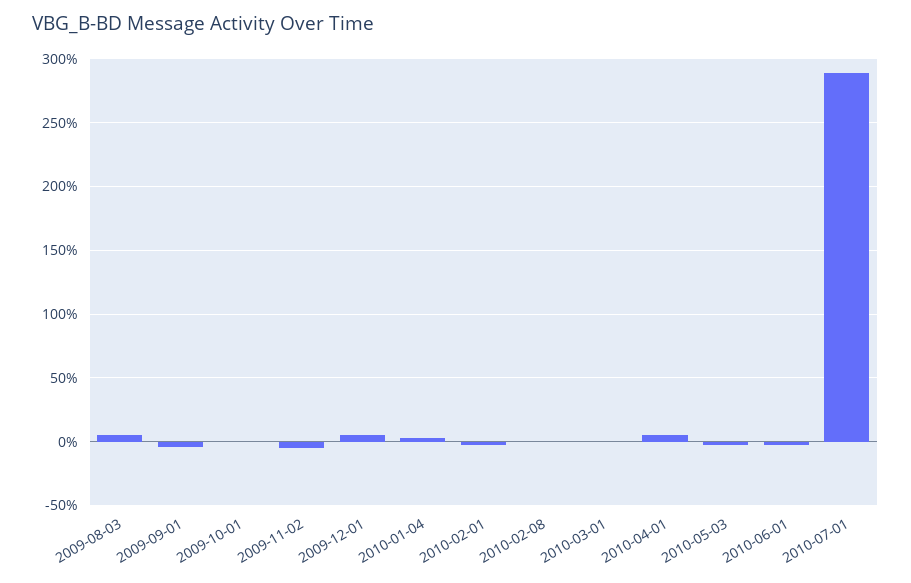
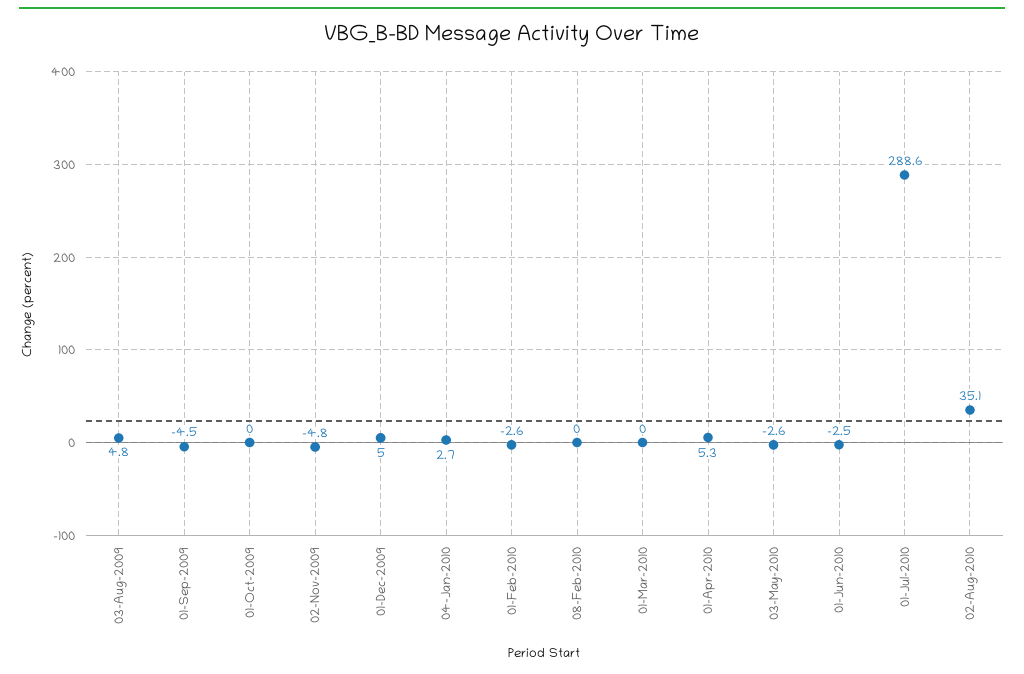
02-Aug-2010: none -> 35.1

